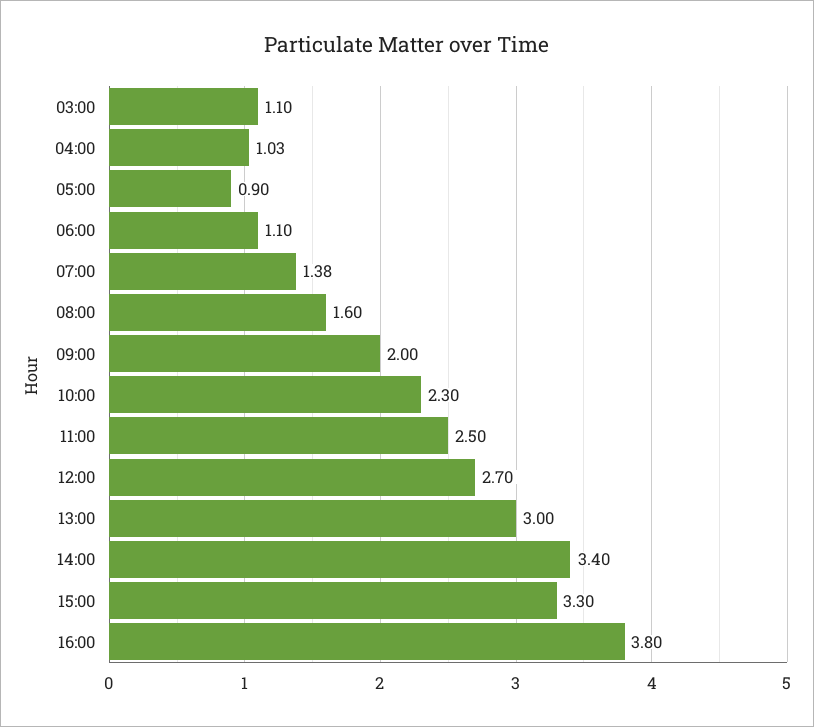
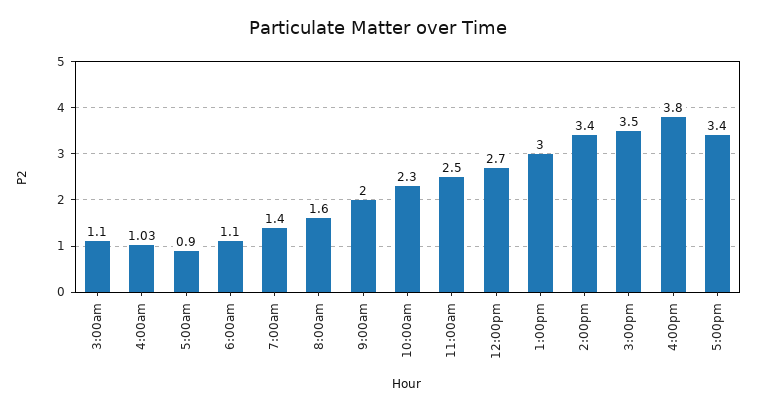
07:00: 1.38 -> 1.4
15:00: 3.3 -> 3.5
5:00pm: none -> 3.4

